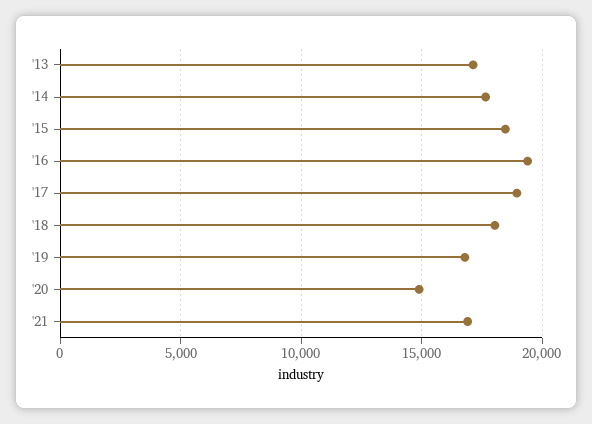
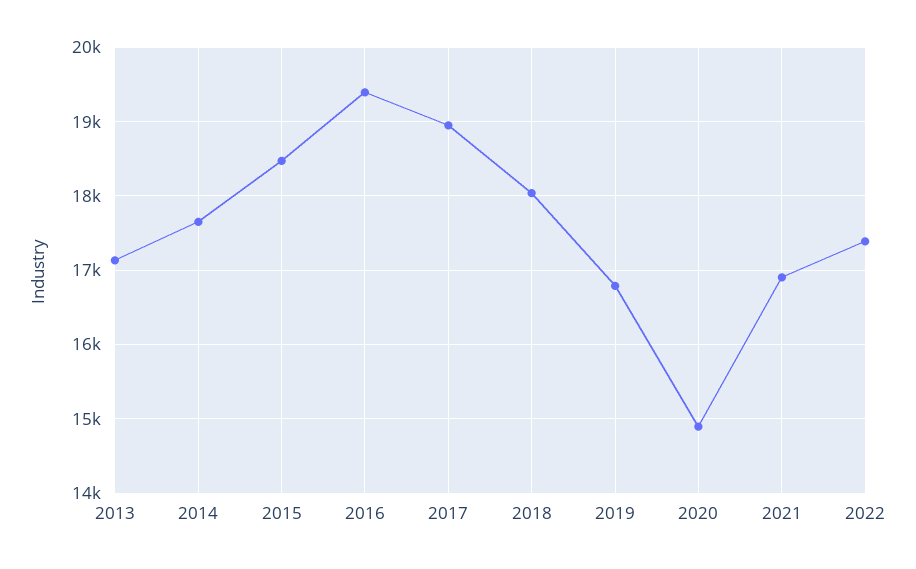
2022: none -> 17400

